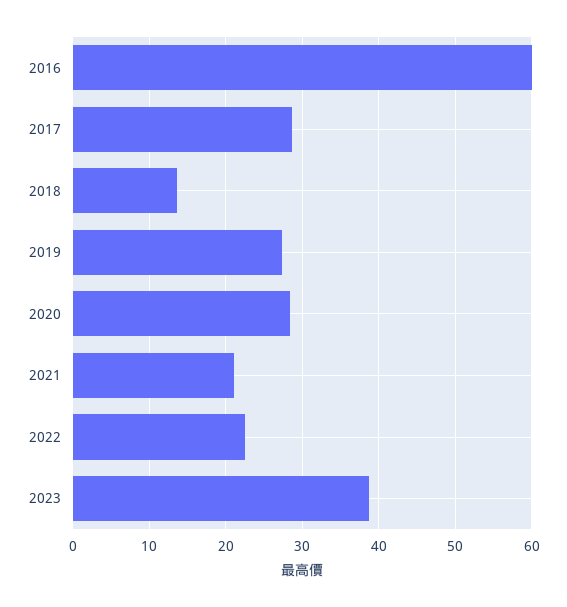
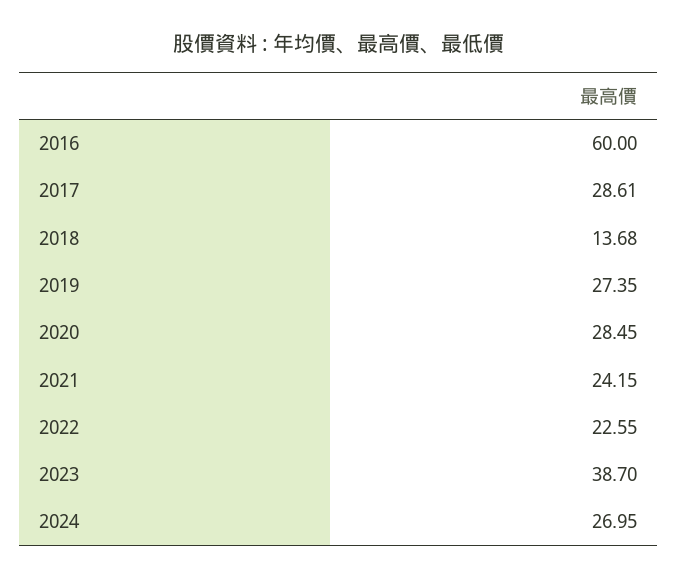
2021: 21 -> 24.15
2024: none -> 26.95

